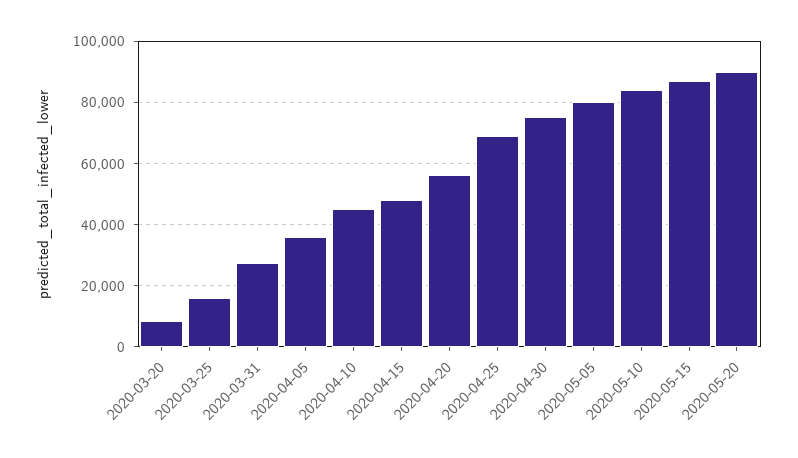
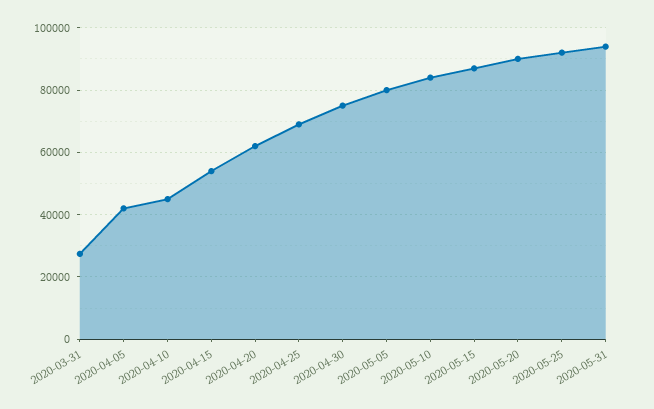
2020-03-20: 8000 -> none
2020-03-25: 16000 -> none
2020-04-05: 36000 -> 42000
2020-04-15: 48000 -> 54000
2020-04-20: 56000 -> 62000
2020-05-25: none -> 92000
2020-05-31: none -> 94000

